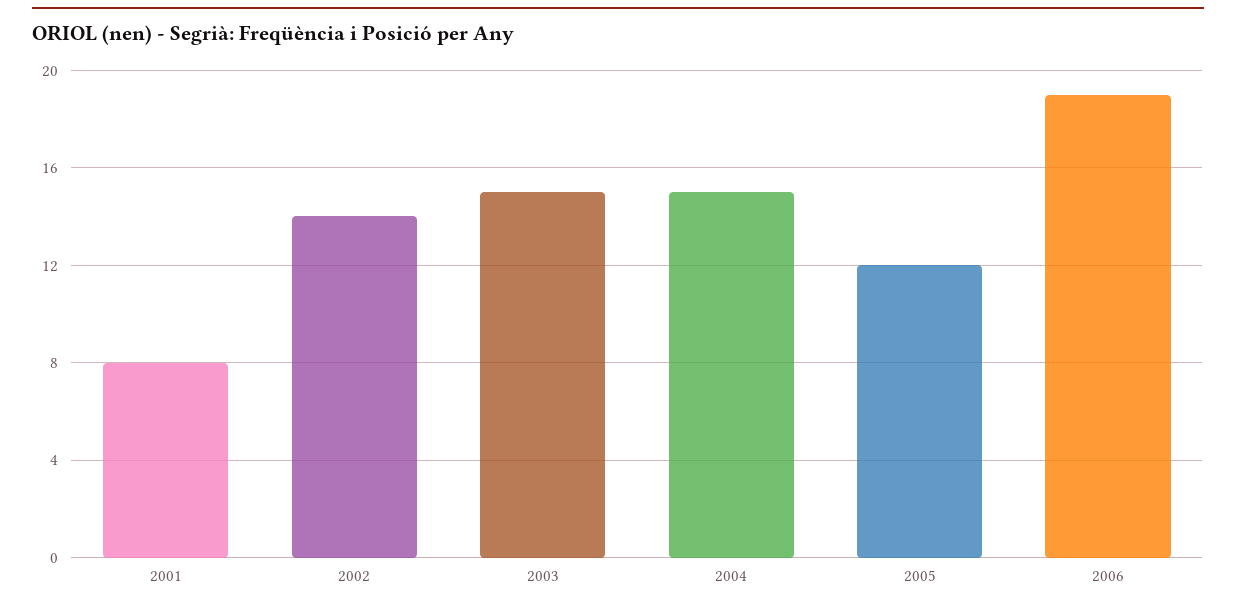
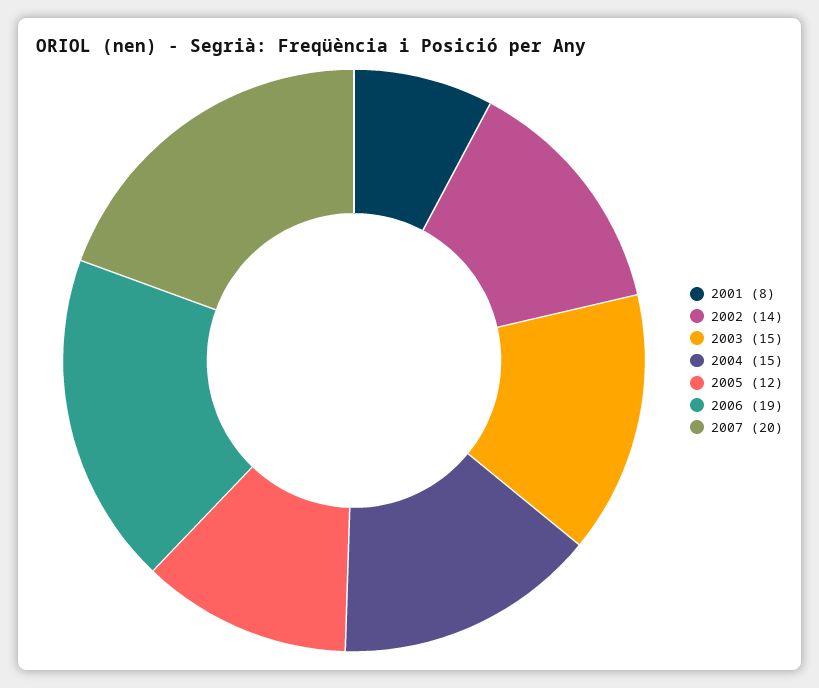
2007: none -> 20

